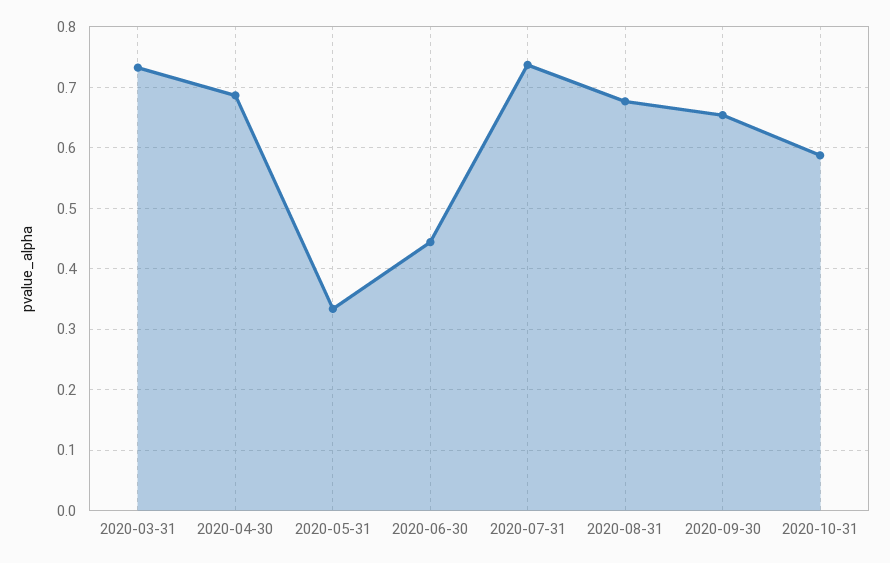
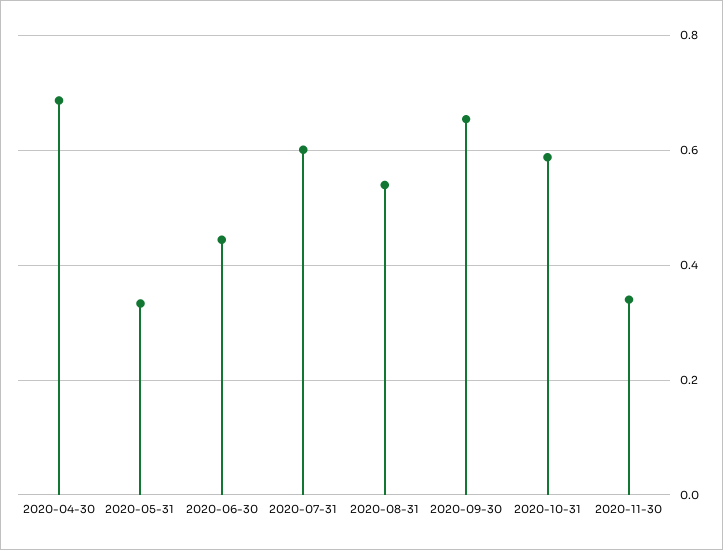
2020-03-31: 0.73 -> none
2020-07-31: 0.74 -> 0.6
2020-08-31: 0.68 -> 0.54
2020-11-30: none -> 0.34

